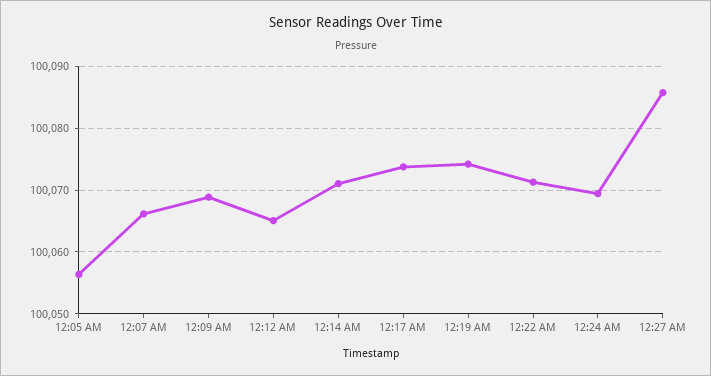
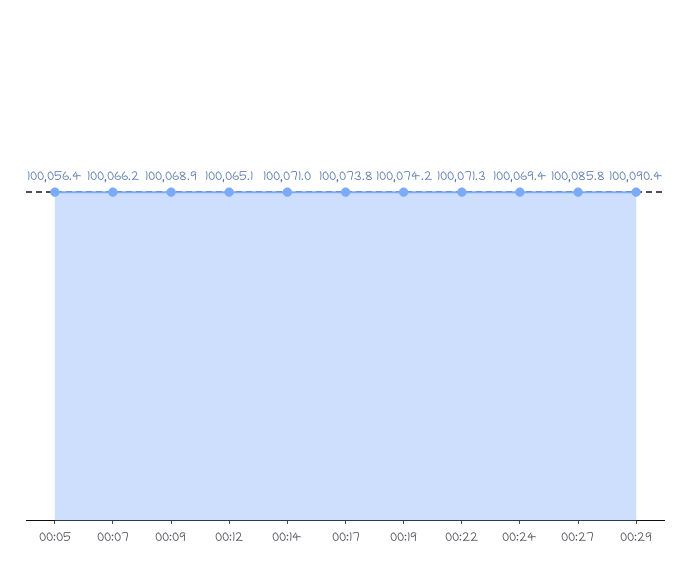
00:29: none -> 100090.4

